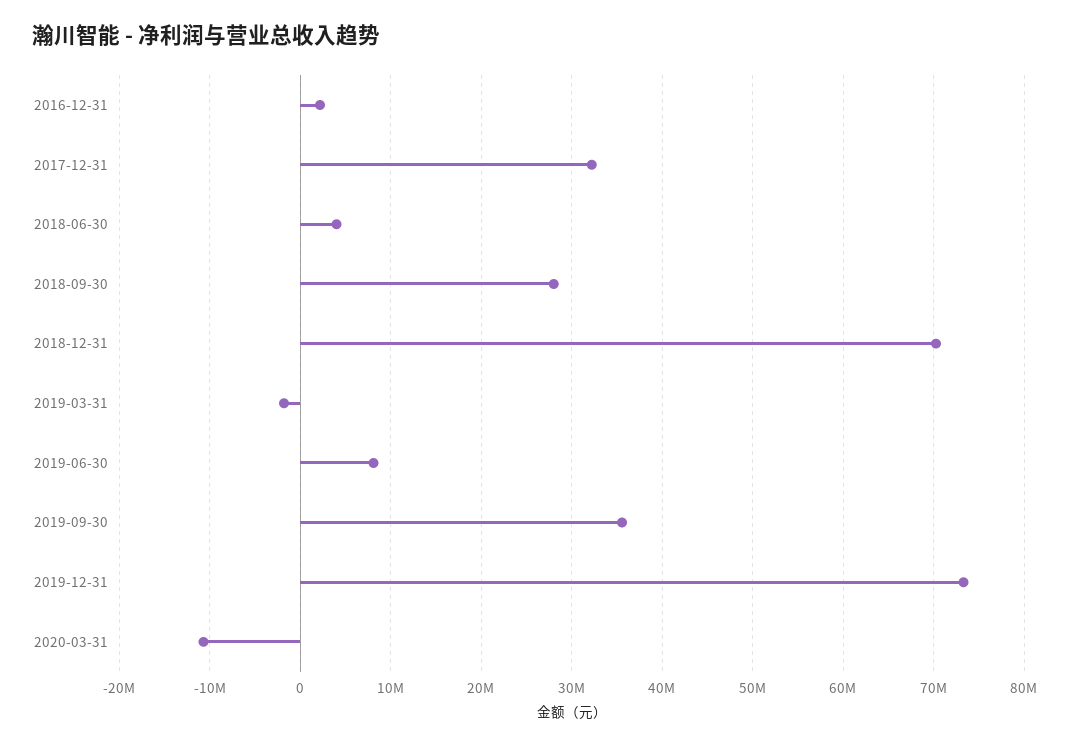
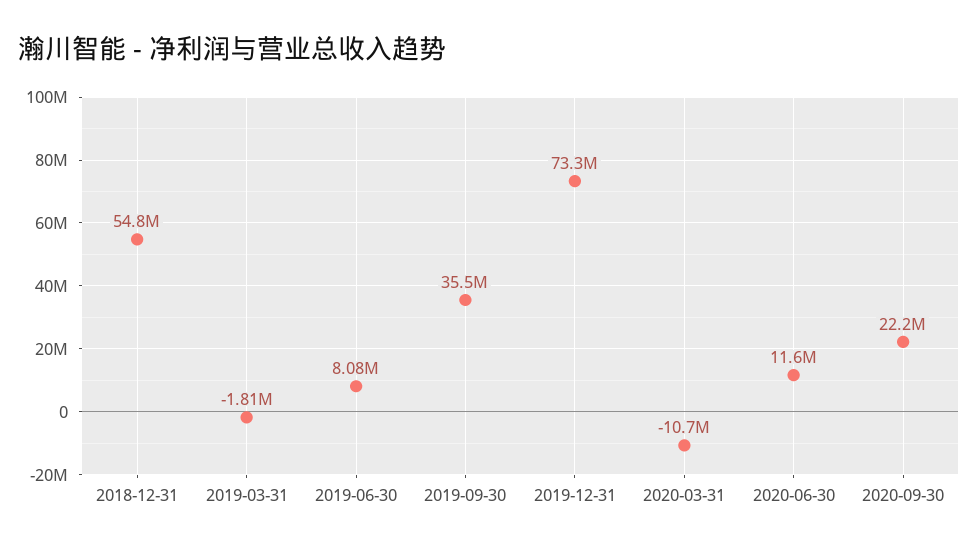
2016-12-31: 2000000 -> none
2017-12-31: 32000000 -> none
2018-06-30: 4000000 -> none
2018-09-30: 28000000 -> none
2018-12-31: 70000000 -> 54800000
2020-06-30: none -> 11600000
2020-09-30: none -> 22200000

